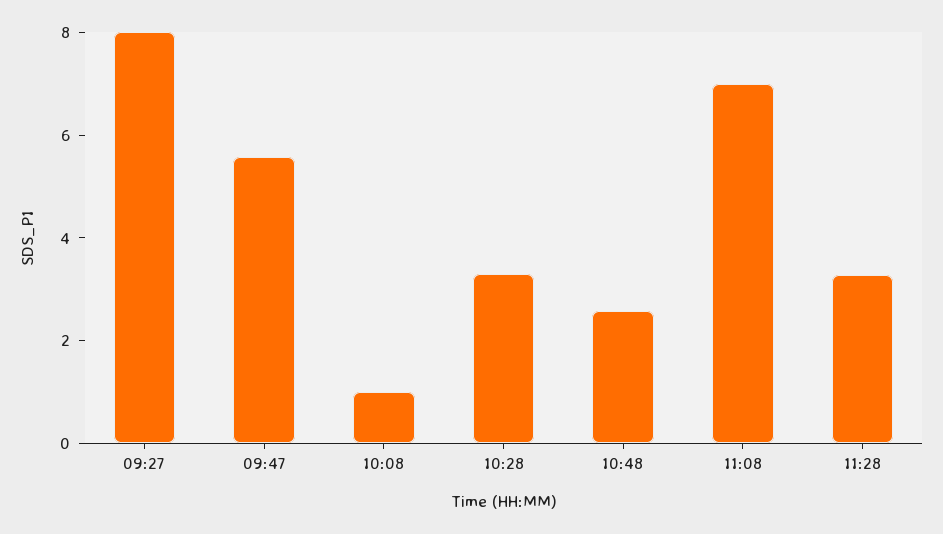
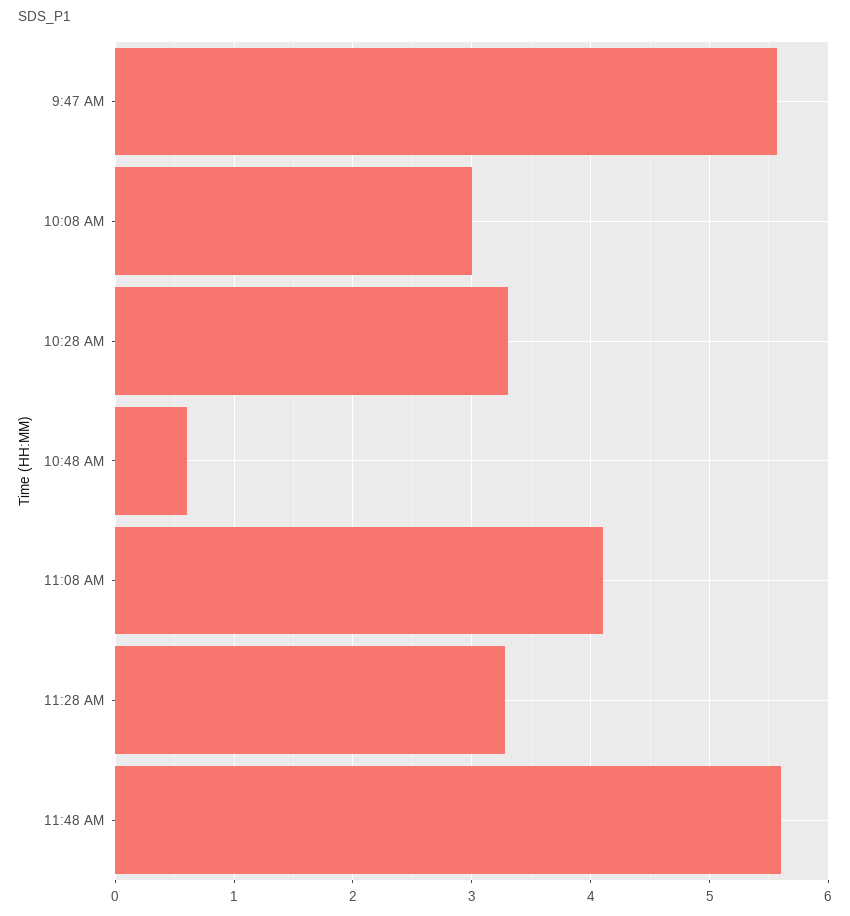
09:27: 8 -> none
10:08: 1 -> 3
10:48: 2.5 -> 0.6
11:08: 7 -> 4.1
11:48 AM: none -> 5.6

